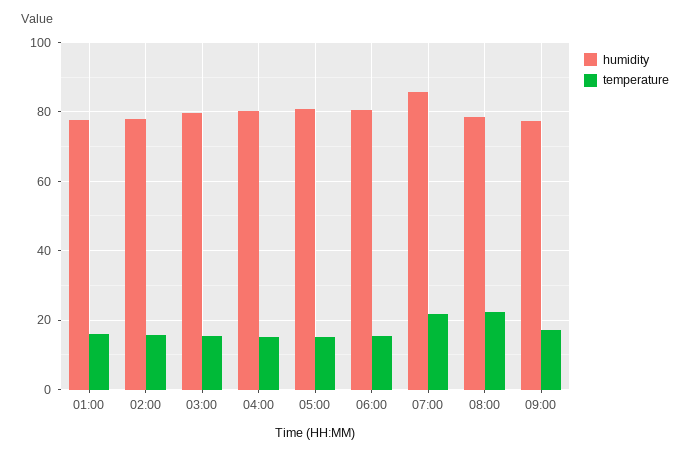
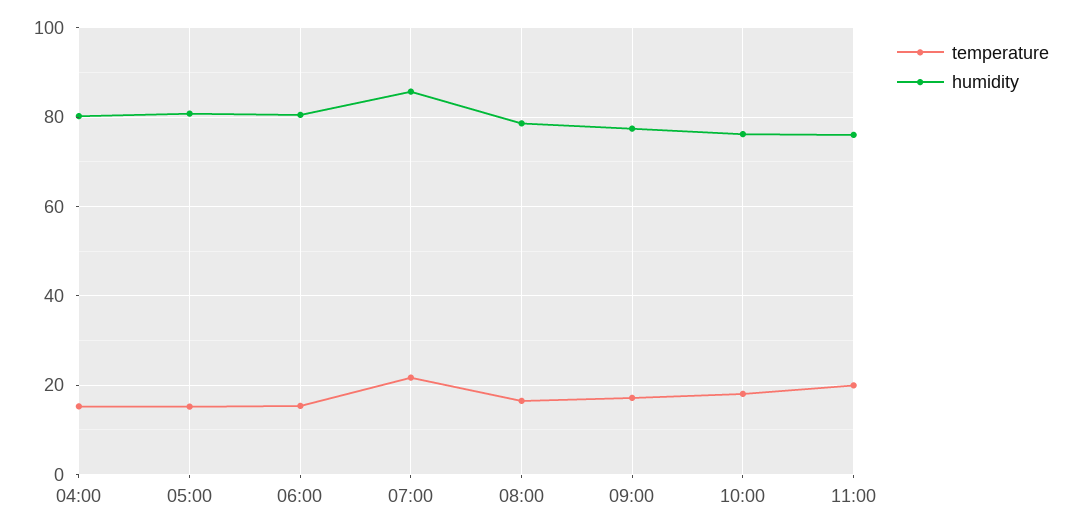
humidity, 01:00: 78 -> none
temperature, 01:00: 16 -> none
humidity, 02:00: 78 -> none
temperature, 02:00: 16 -> none
humidity, 03:00: 80 -> none
temperature, 03:00: 16 -> none
temperature, 08:00: 22 -> 16
temperature, 10:00: none -> 18
humidity, 10:00: none -> 76
temperature, 11:00: none -> 20
humidity, 11:00: none -> 76

